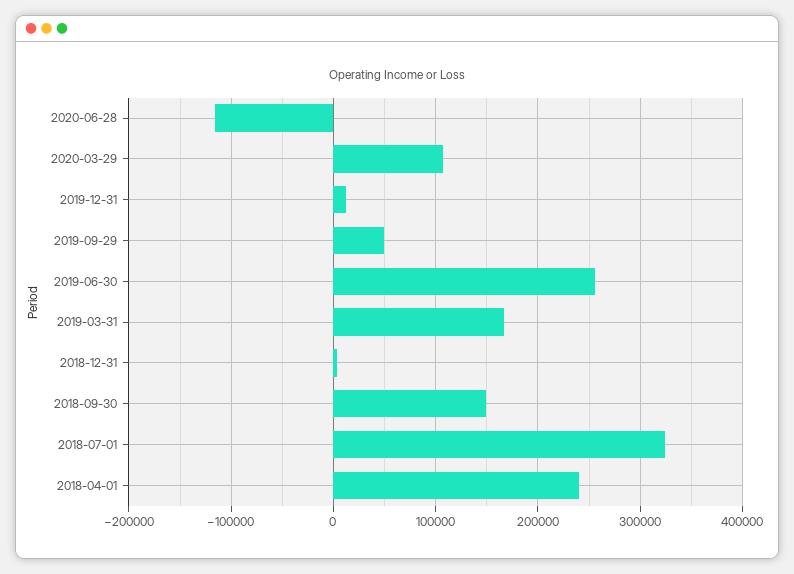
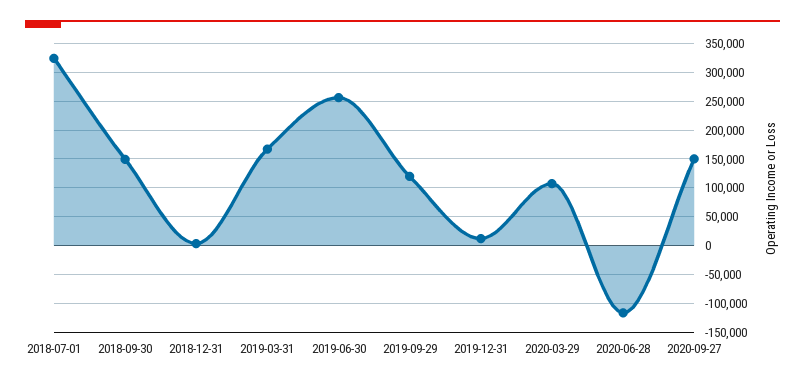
2019-09-29: 50000 -> 125000
2018-04-01: 240000 -> none
2020-09-27: none -> 150000

